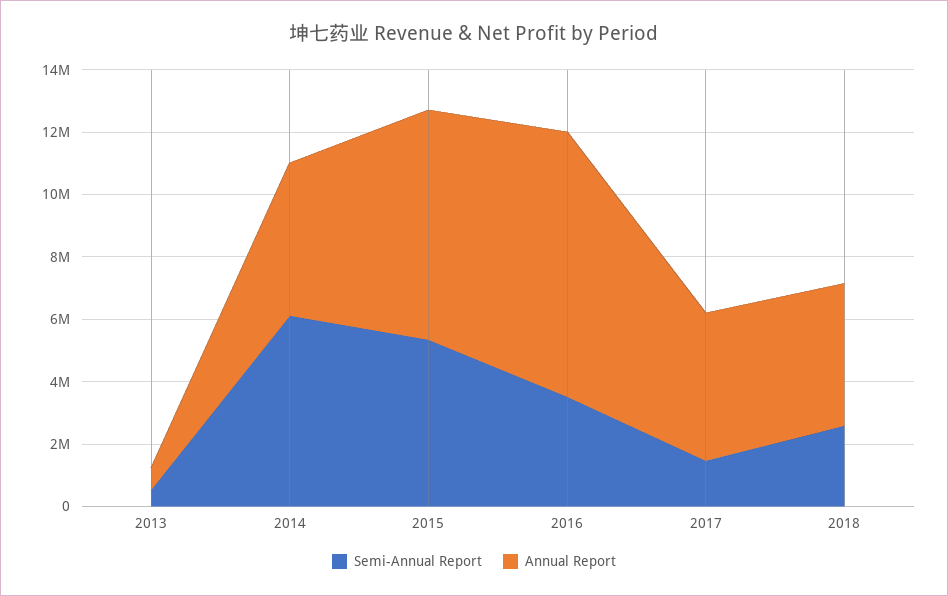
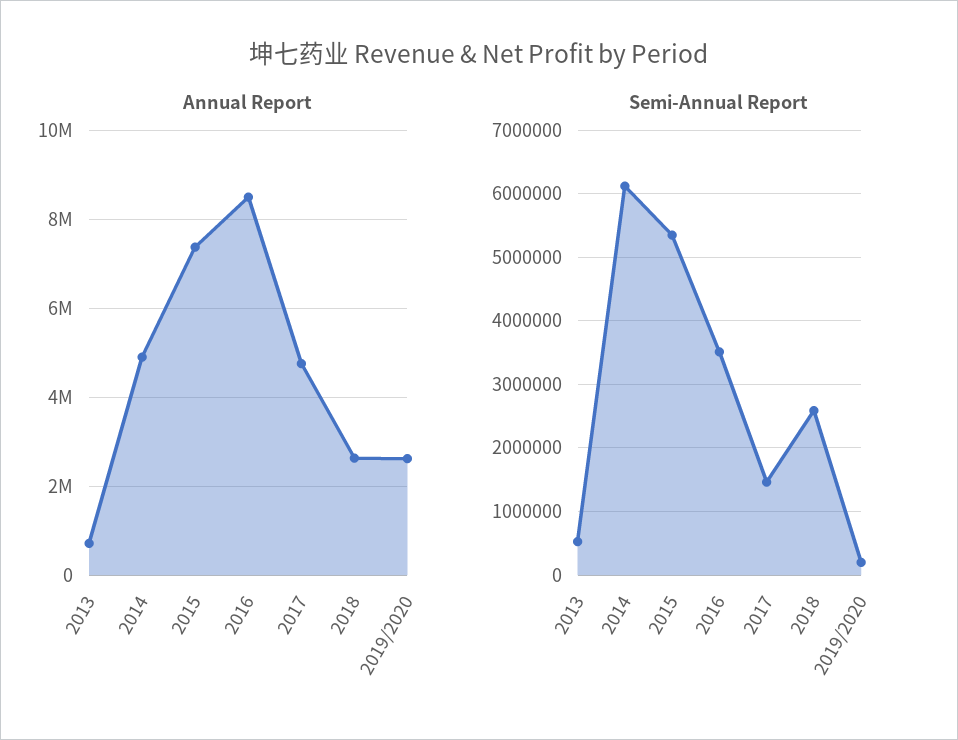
Annual Report, 2018: 4500000 -> 2600000
Annual Report, 2019/2020: none -> 2600000
Semi-Annual Report, 2019/2020: none -> 200000

